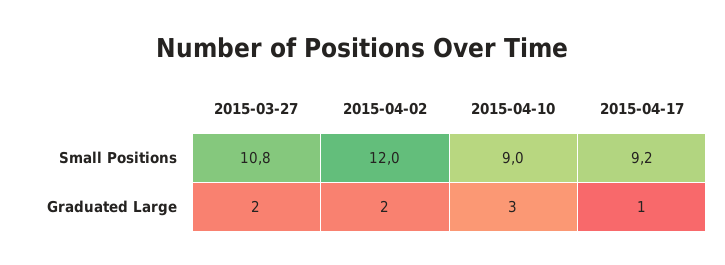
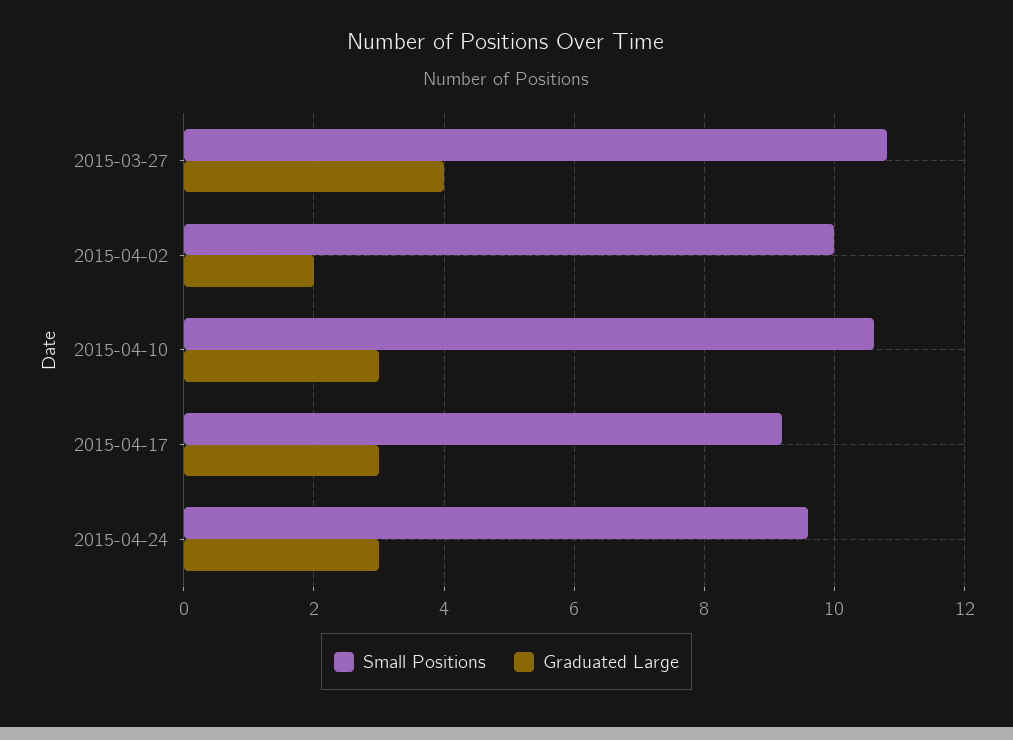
Small Positions, 2015-04-02: 12 -> 10
Small Positions, 2015-04-10: 9 -> 10.5
Graduated Large, 2015-03-27: 2 -> 4
Graduated Large, 2015-04-17: 1 -> 3
Small Positions, 2015-04-24: none -> 9.5
Graduated Large, 2015-04-24: none -> 3

